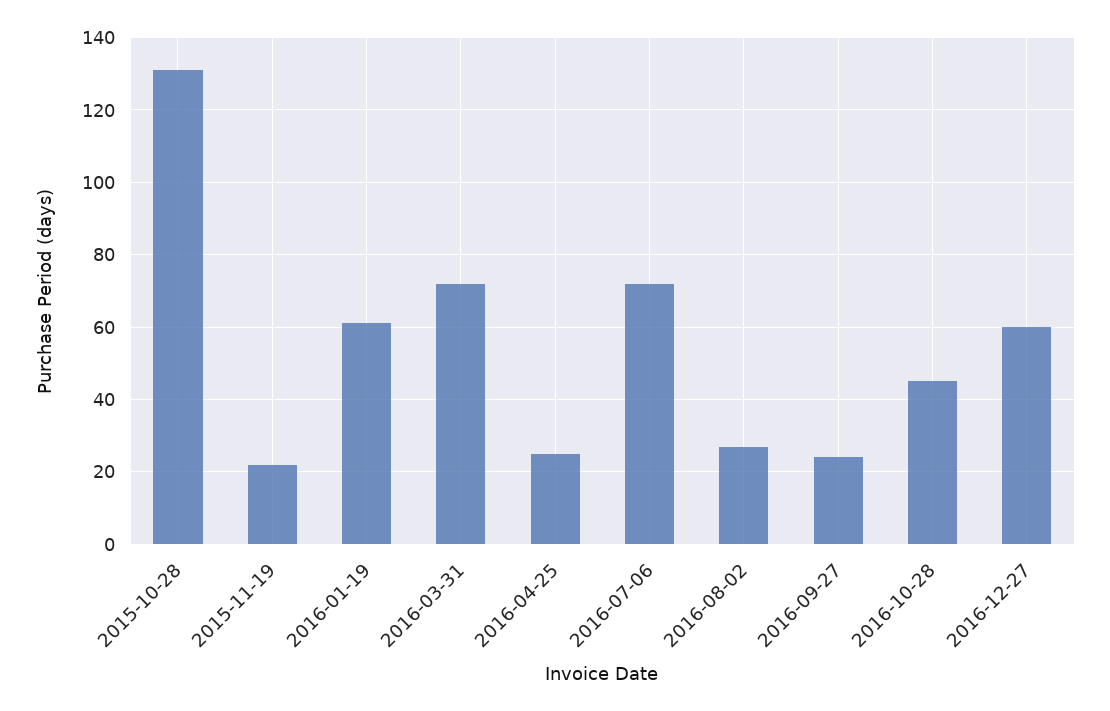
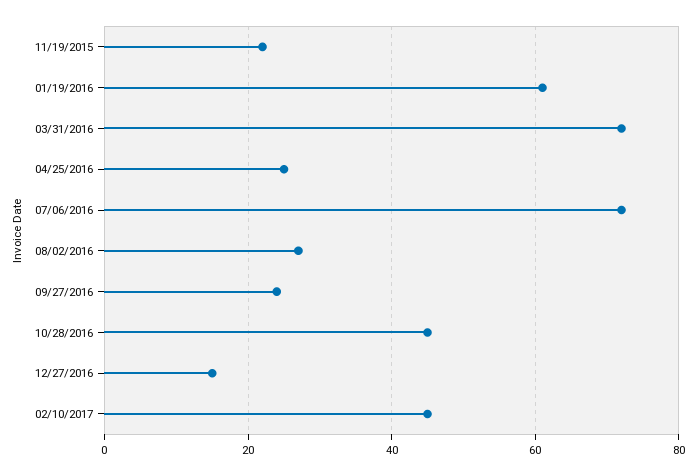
2015-10-28: 130 -> none
2016-12-27: 60 -> 15
02/10/2017: none -> 45

